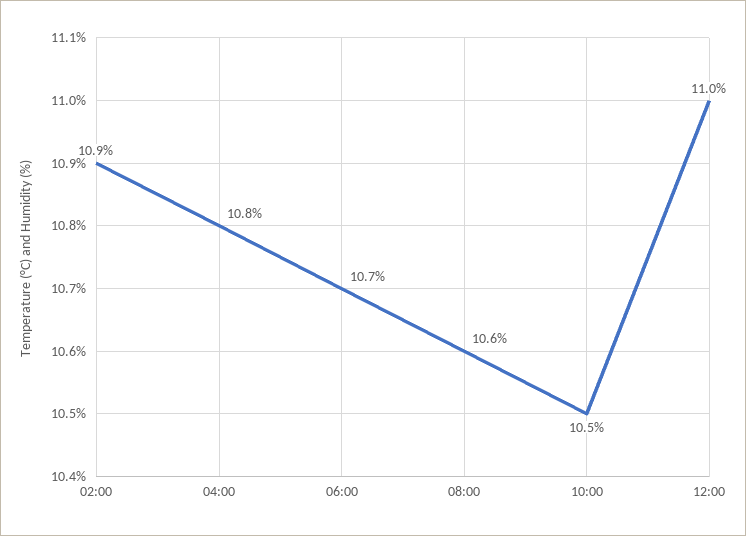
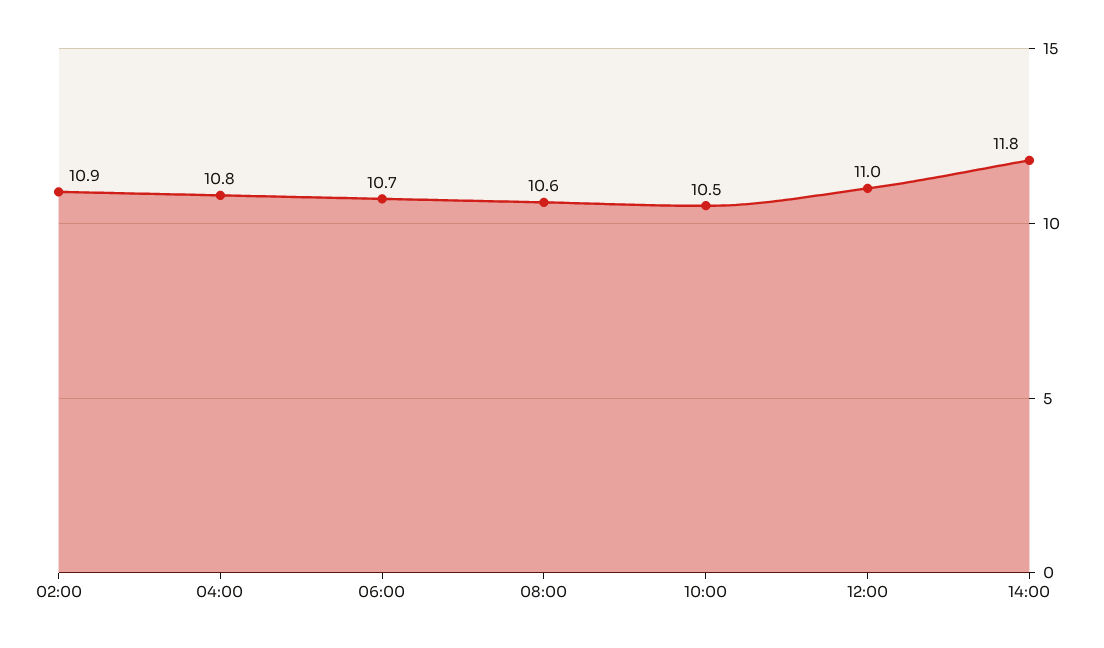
14:00: none -> 11.8

